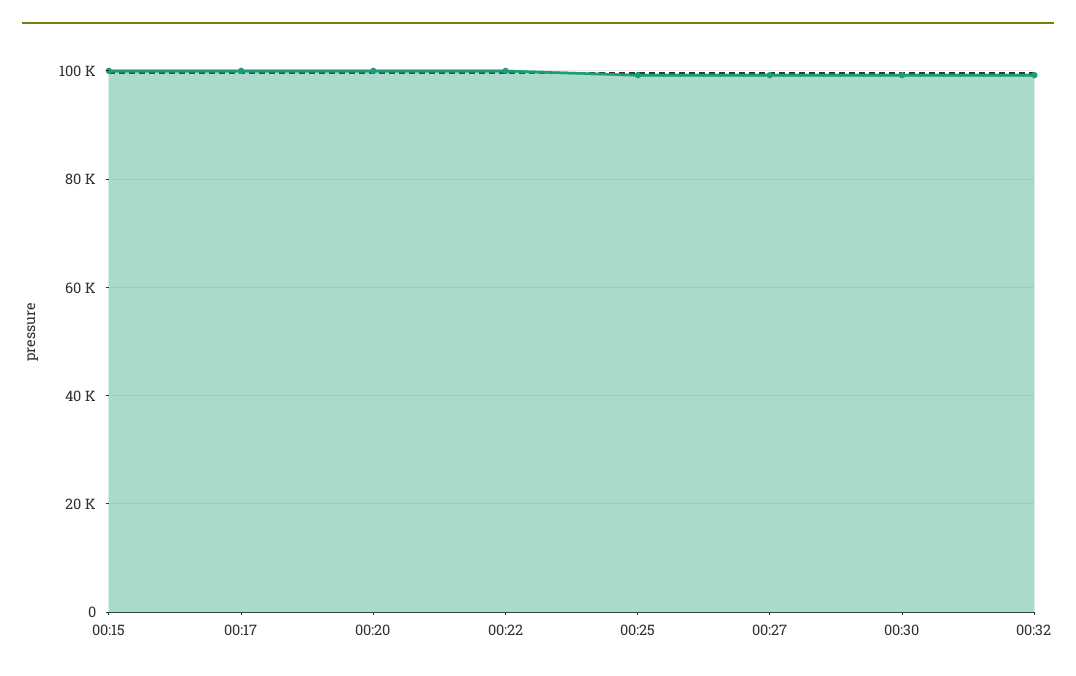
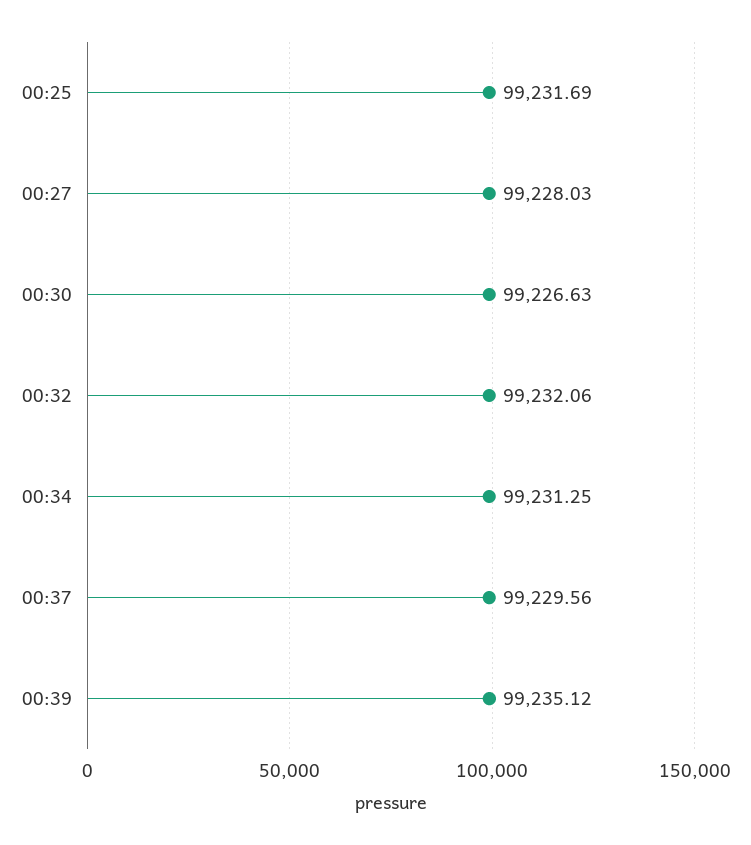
00:15: 100000 -> none
00:17: 100000 -> none
00:20: 100000 -> none
00:22: 100000 -> none
00:34: none -> 99231.25
00:37: none -> 99229.56
00:39: none -> 99235.12

